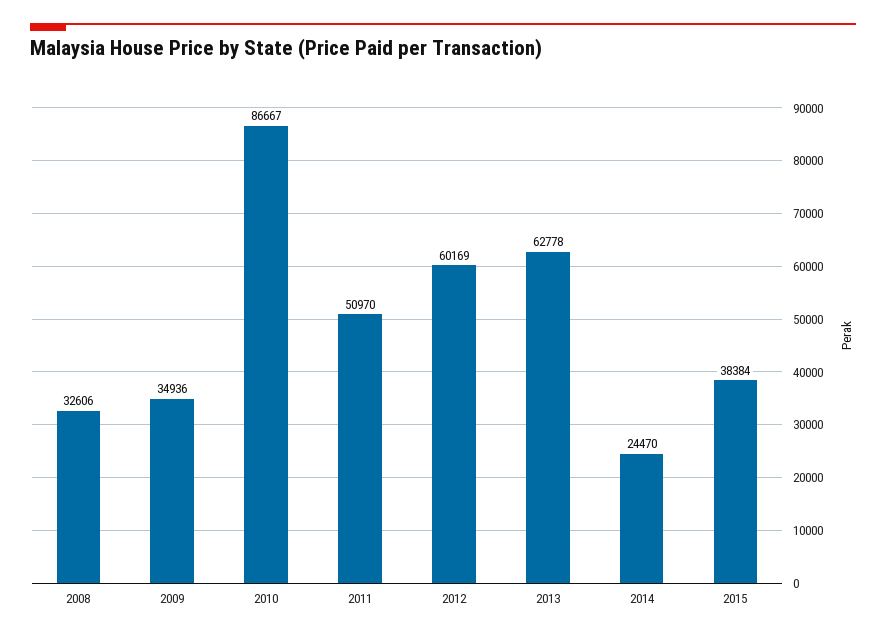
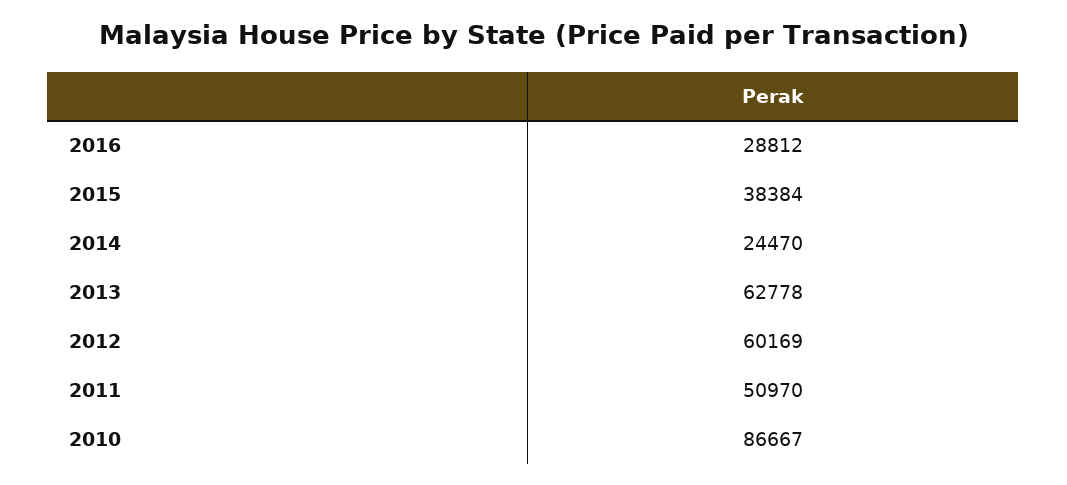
2008: 32606 -> none
2009: 34936 -> none
2016: none -> 28812

